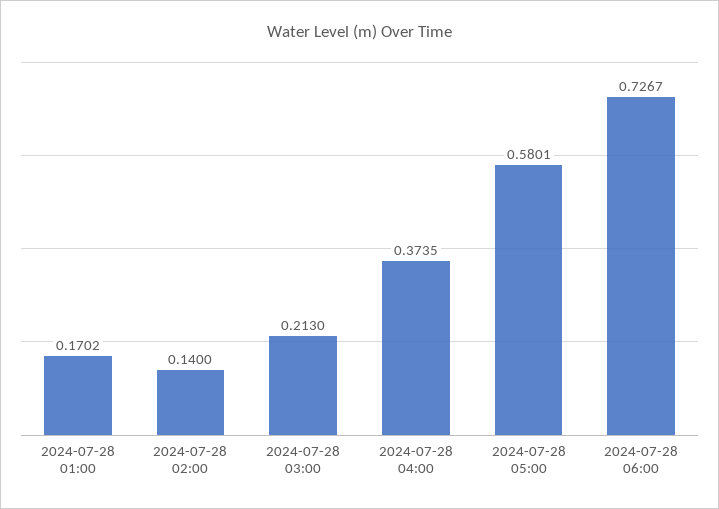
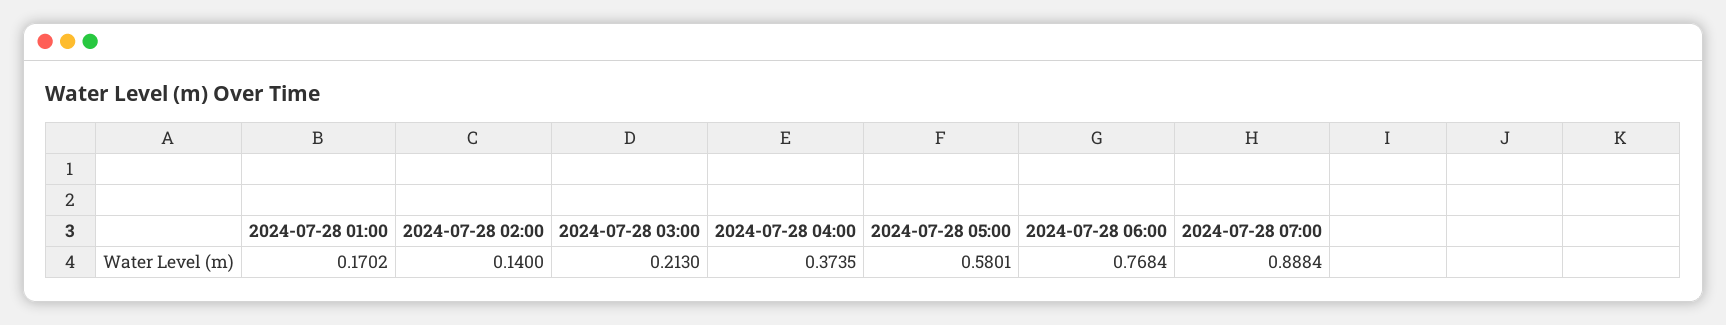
2024-07-28 06:00: 0.7267 -> 0.7684
2024-07-28 07:00: none -> 0.8884

